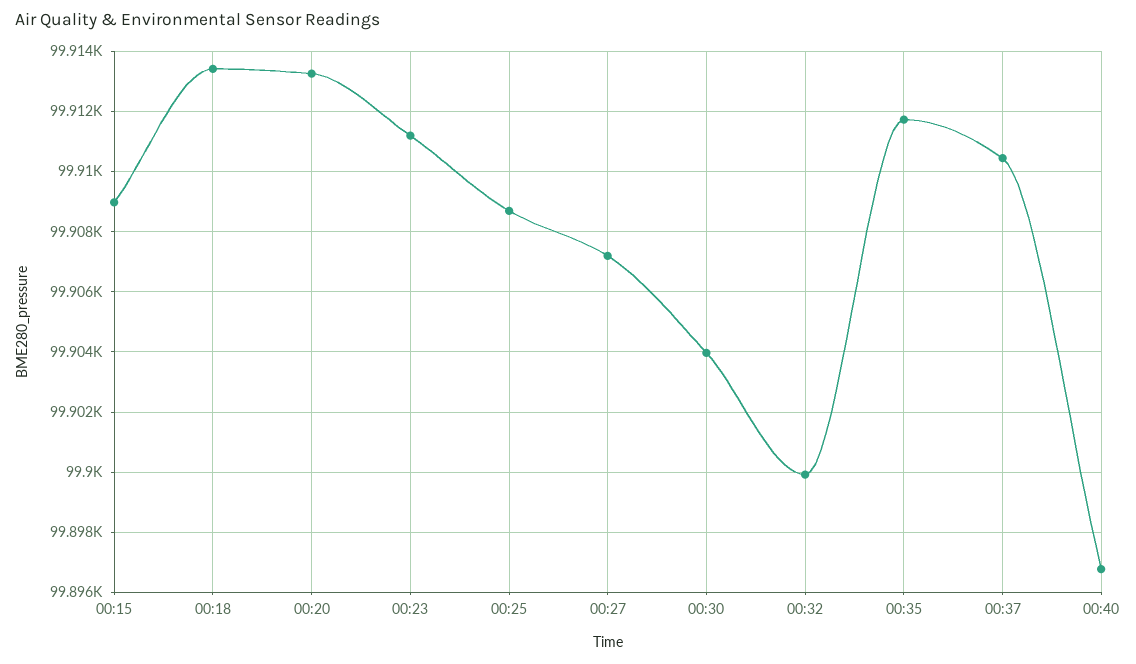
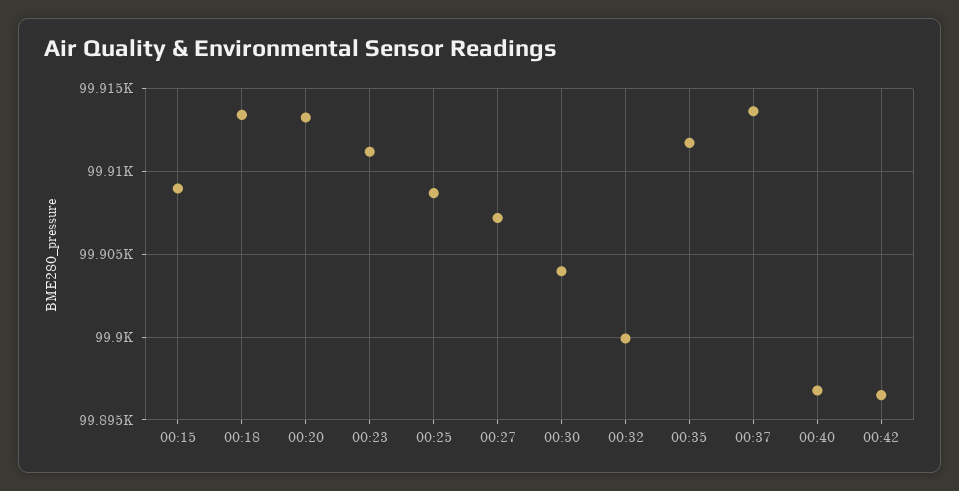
00:37: 99910.4 -> 99913.5
00:42: none -> 99896.5

